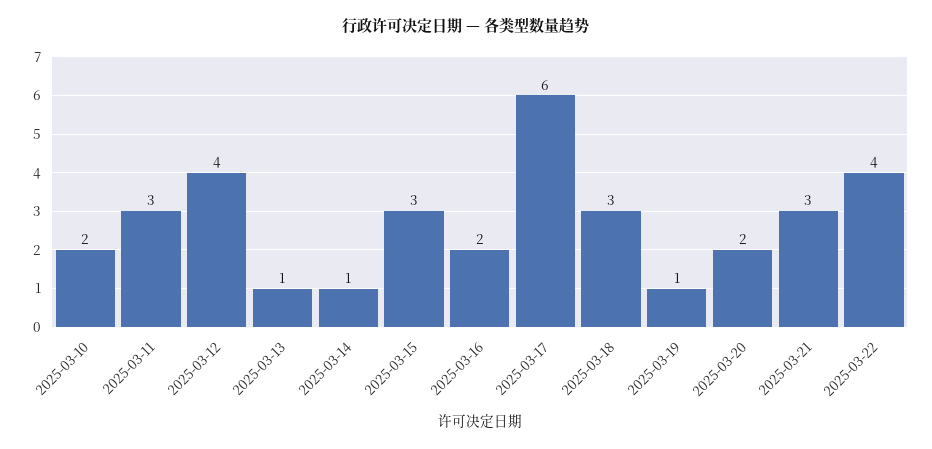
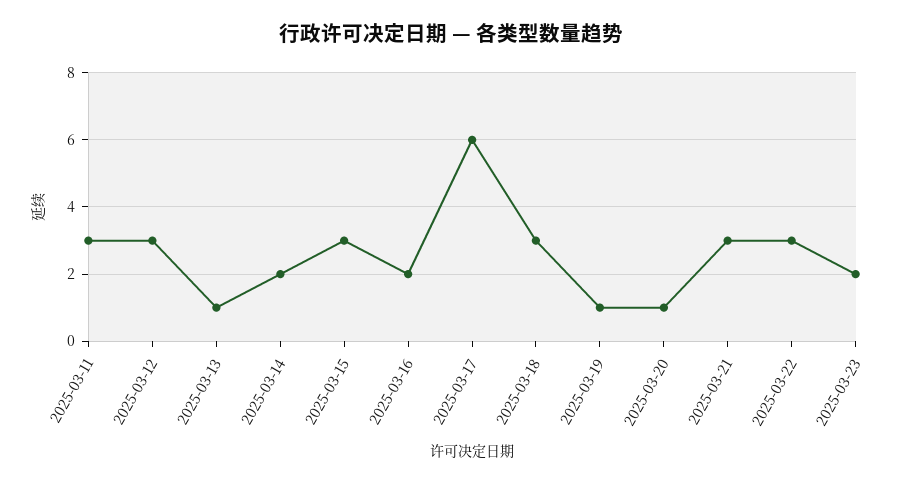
2025-03-10: 2 -> none
2025-03-12: 4 -> 3
2025-03-14: 1 -> 2
2025-03-20: 2 -> 1
2025-03-22: 4 -> 3
2025-03-23: none -> 2

